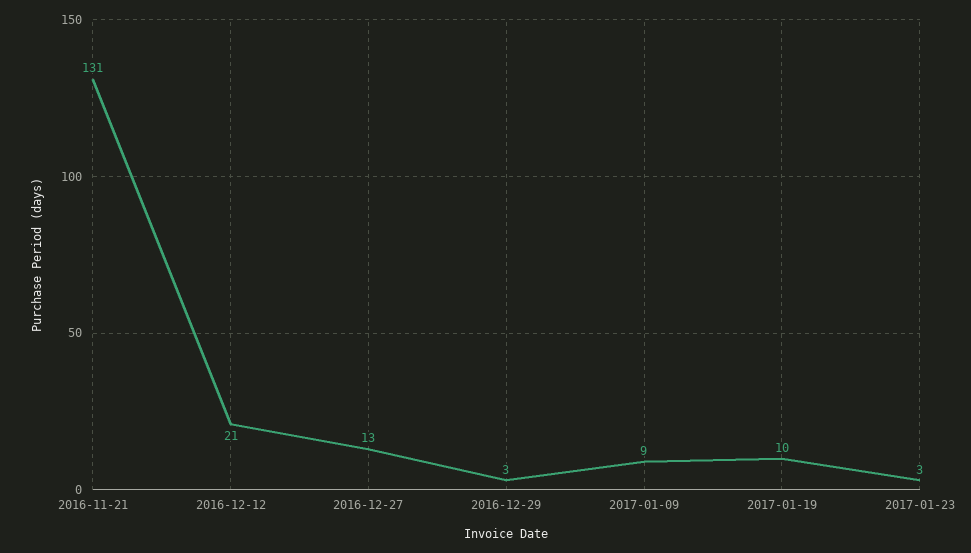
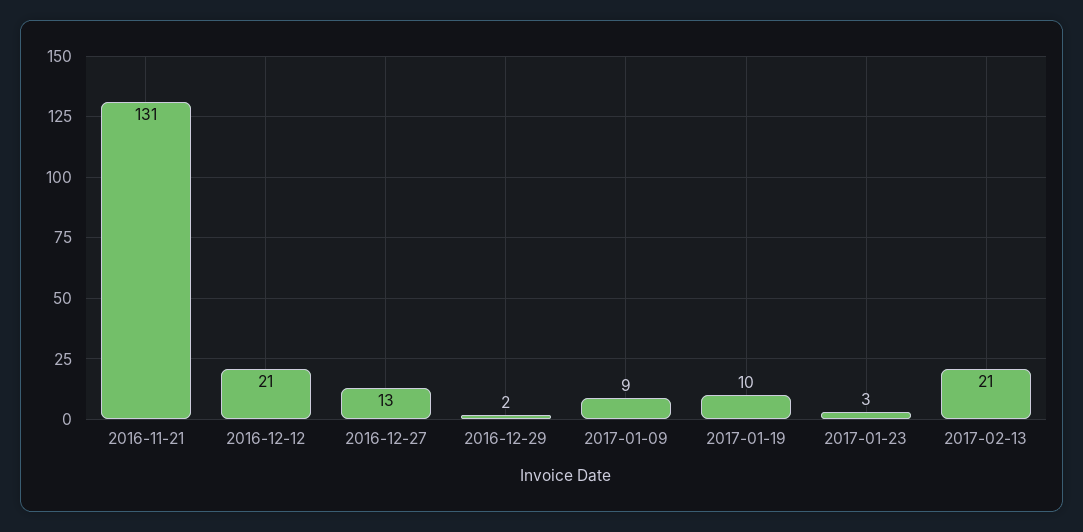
2016-12-29: 3 -> 2
2017-02-13: none -> 21

